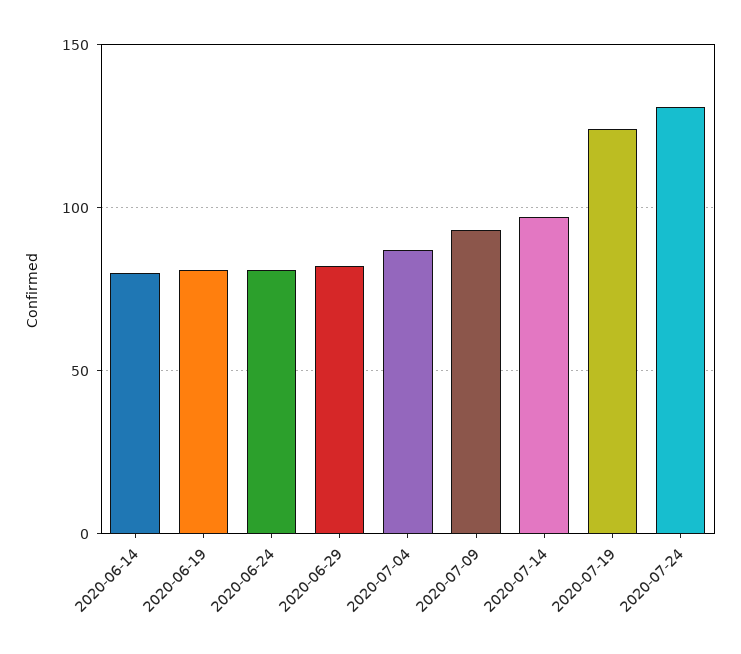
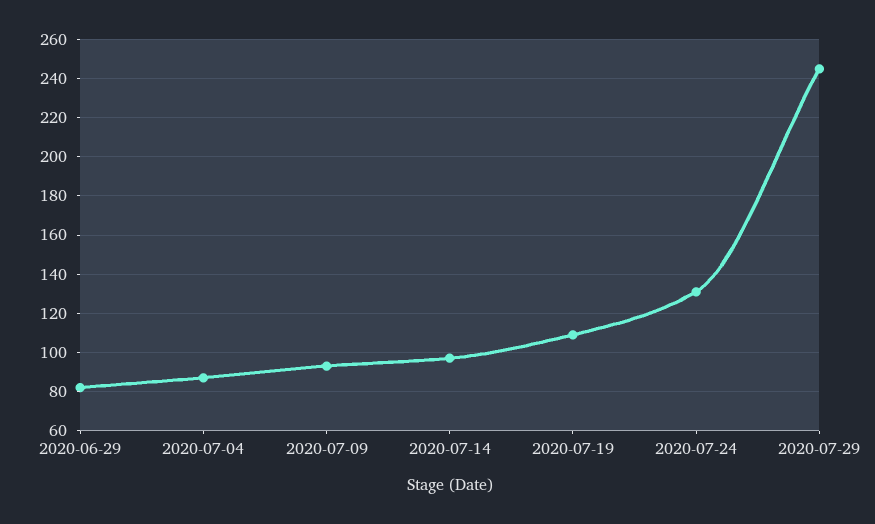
2020-06-14: 80 -> none
2020-06-19: 80 -> none
2020-06-24: 80 -> none
2020-07-19: 125 -> 110
2020-07-29: none -> 245

